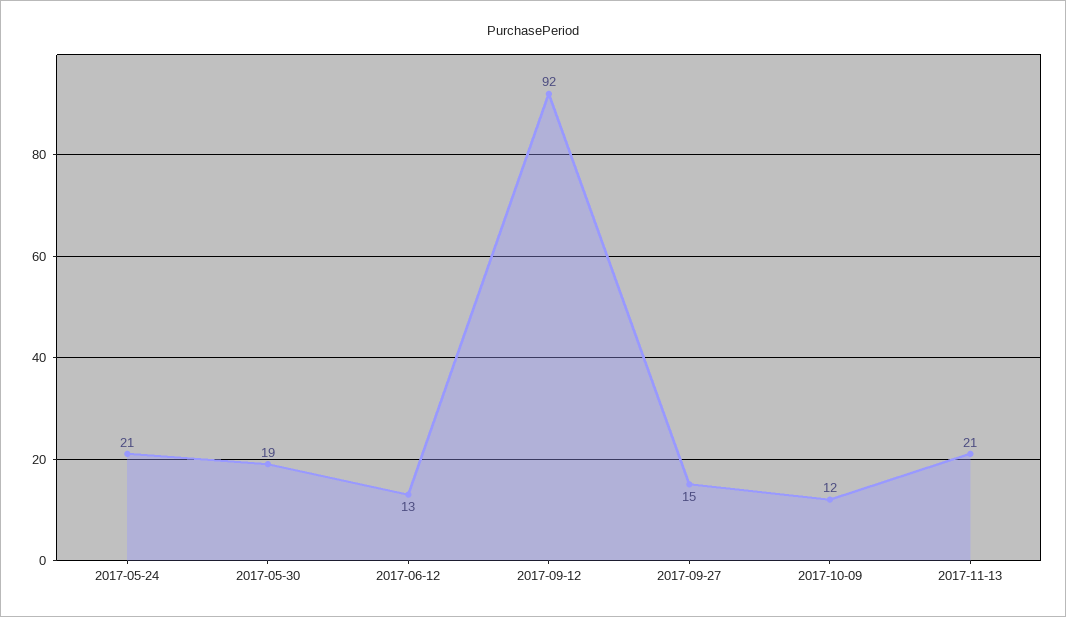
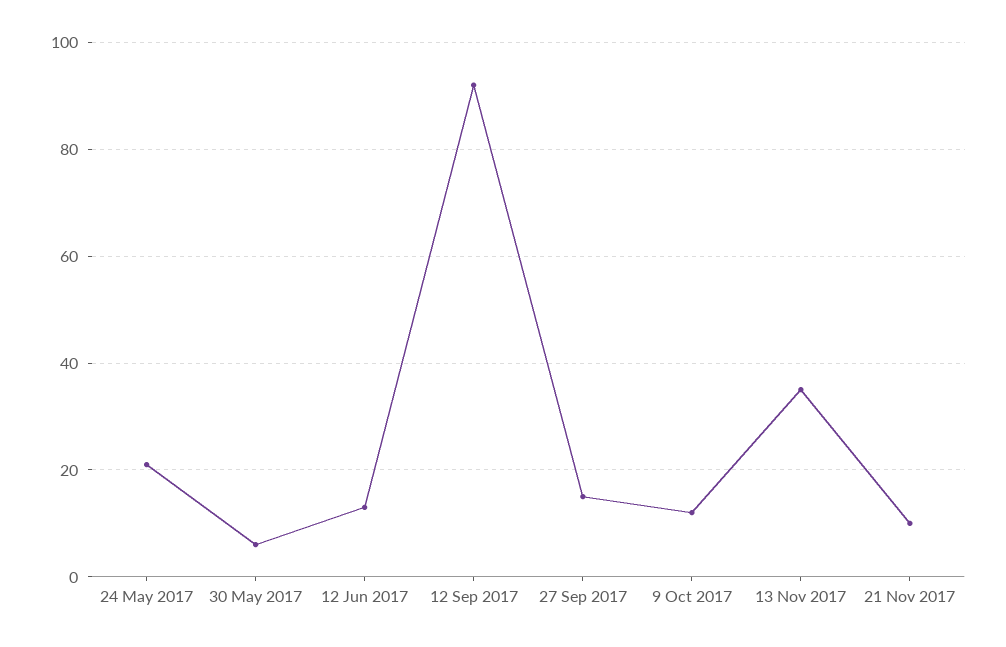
2017-05-30: 19 -> 5
2017-11-13: 21 -> 35
21 Nov 2017: none -> 10

